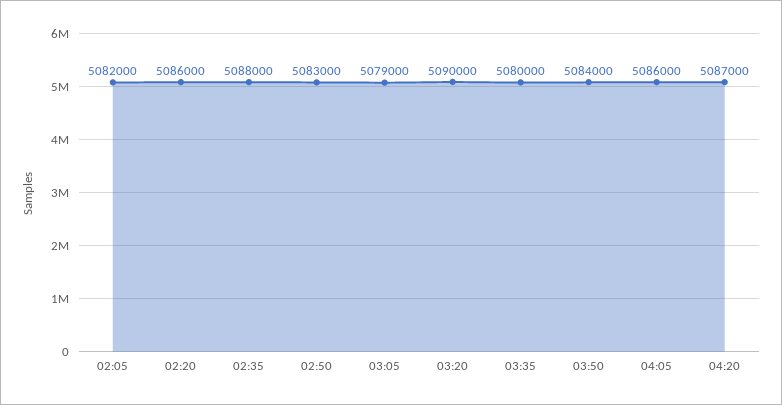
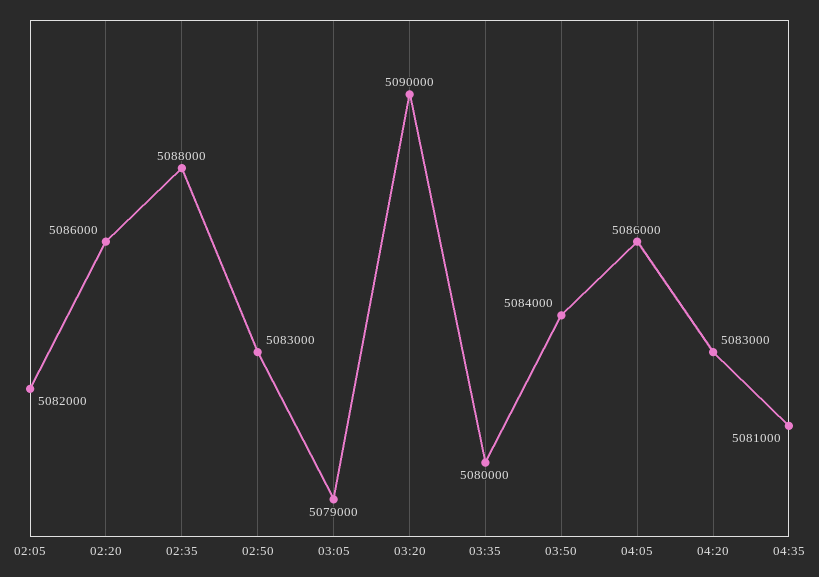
04:20: 5087000 -> 5083000
04:35: none -> 5081000

